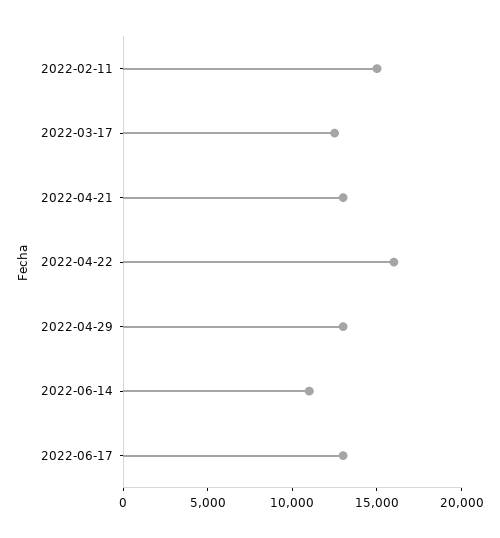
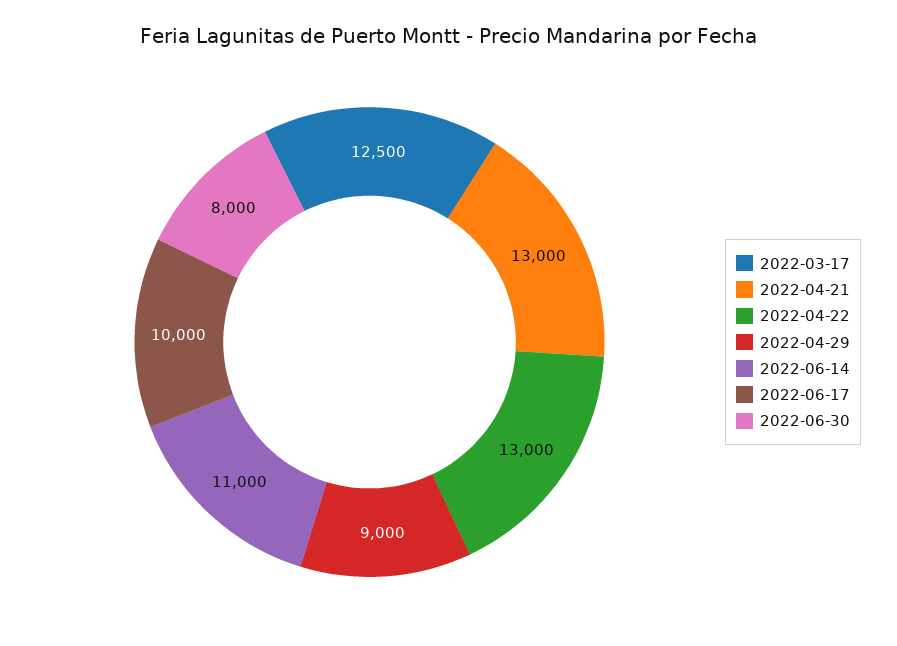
2022-02-11: 15000 -> none
2022-04-22: 16000 -> 13000
2022-04-29: 13000 -> 9000
2022-06-17: 13000 -> 10000
2022-06-30: none -> 8000

